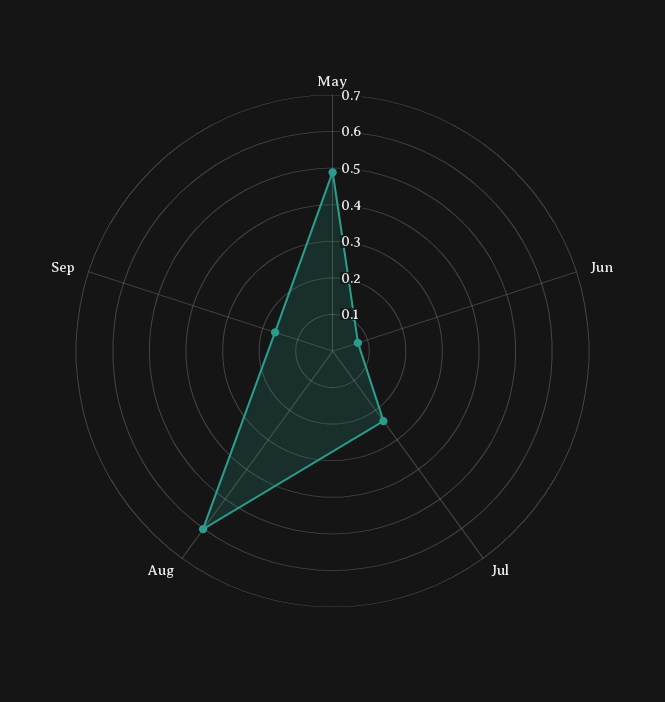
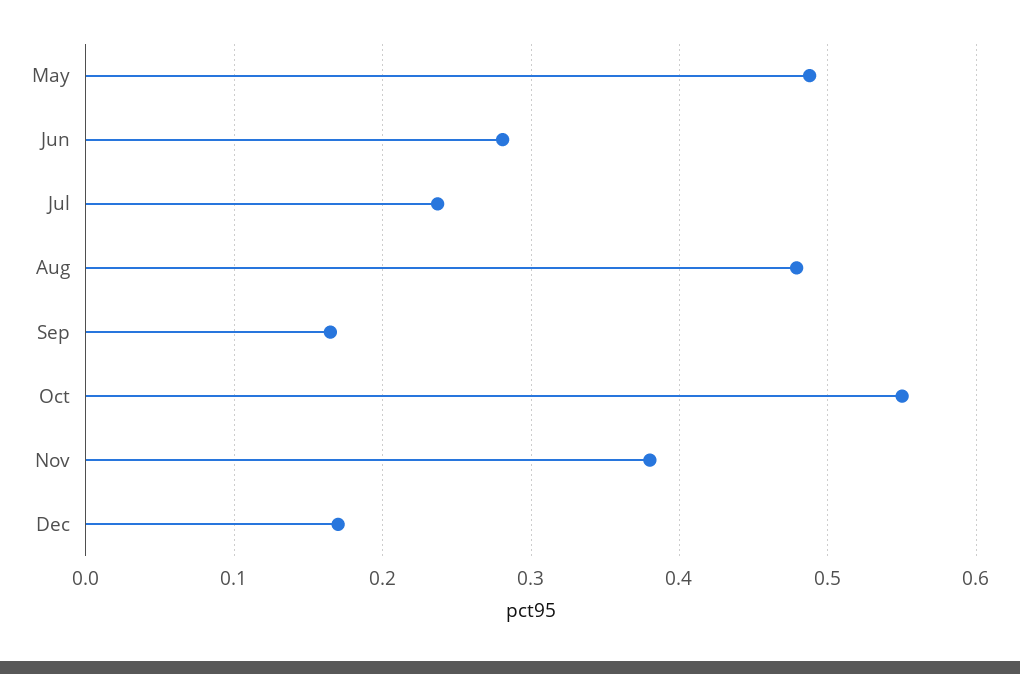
Jun: 0.075 -> 0.28
Aug: 0.6 -> 0.48
Oct: none -> 0.55
Nov: none -> 0.38
Dec: none -> 0.17

